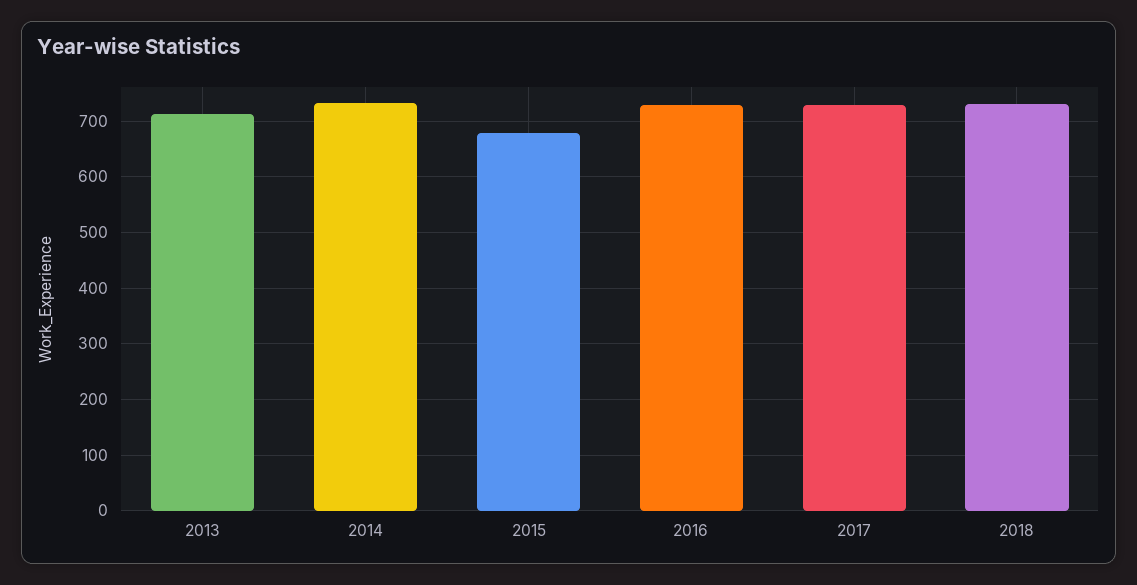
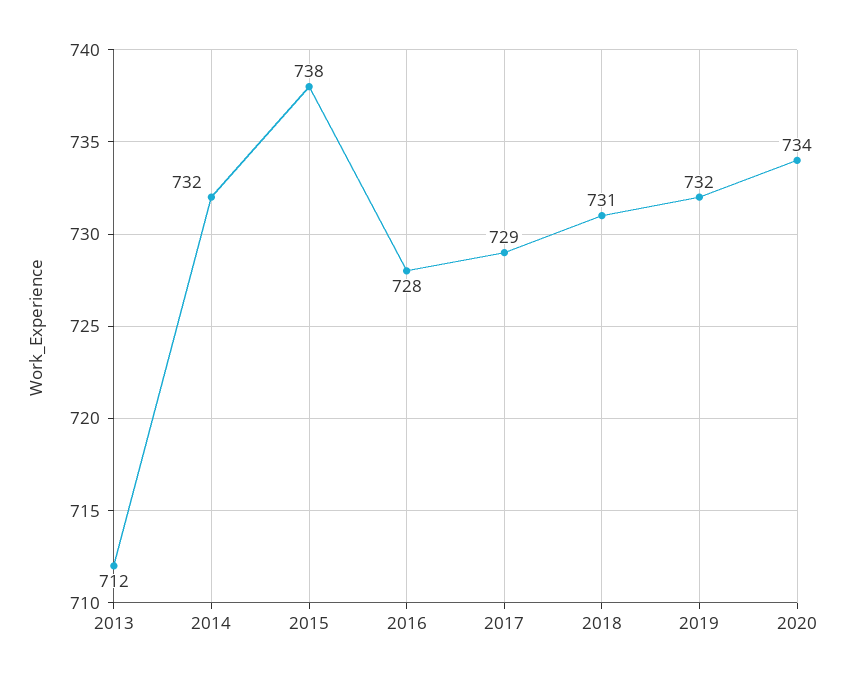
2015: 680 -> 738
2019: none -> 732
2020: none -> 734

